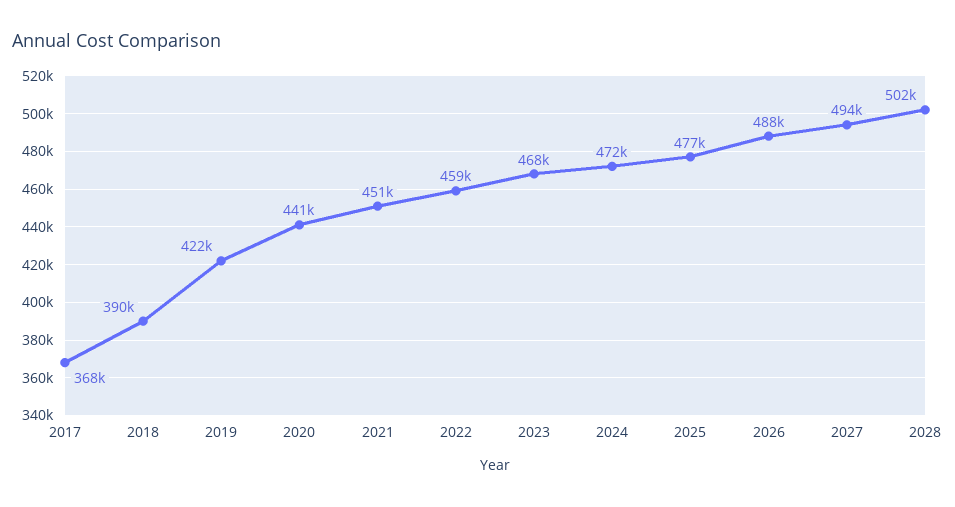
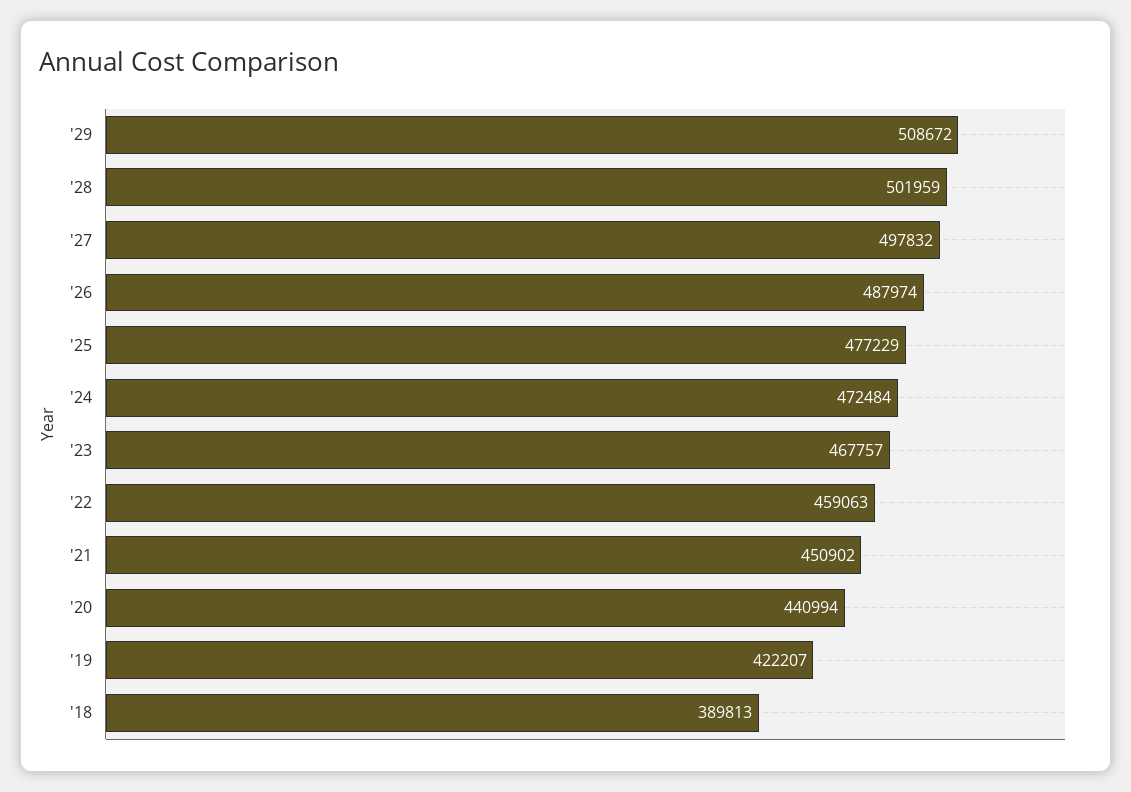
2017: 368000 -> none
2027: 494000 -> 497832
'29: none -> 508672

